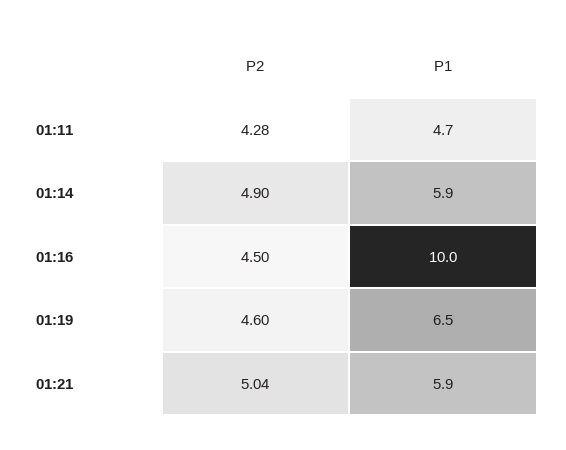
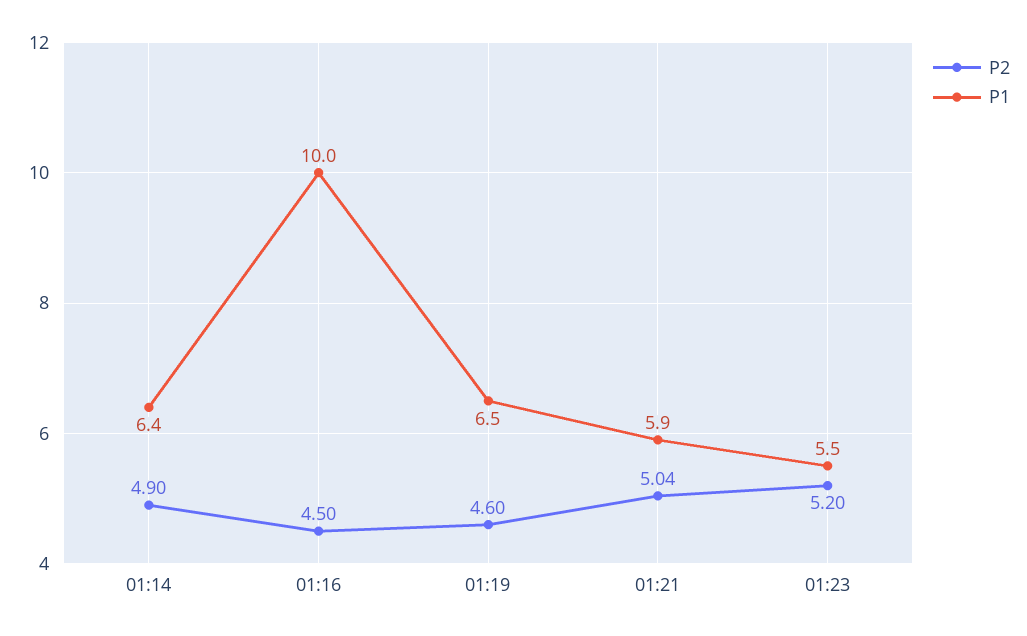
P2, 01:11: 4.28 -> none
P1, 01:11: 4.7 -> none
P1, 01:14: 5.9 -> 6.4
P2, 01:23: none -> 5.2
P1, 01:23: none -> 5.5

